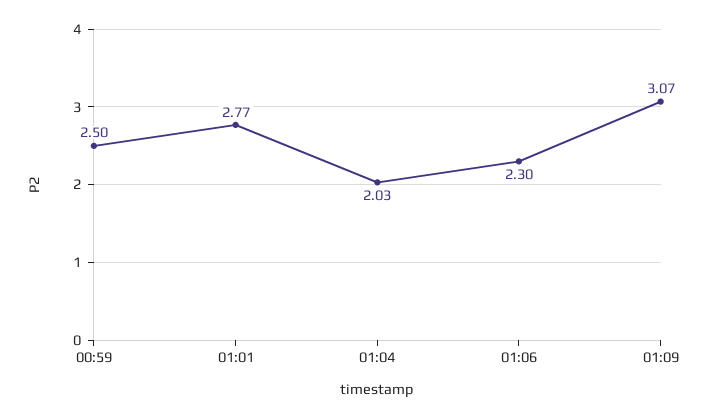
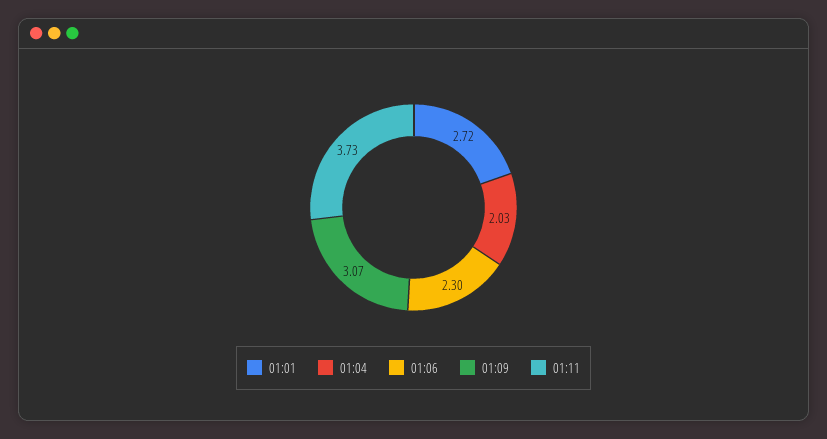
00:59: 2.5 -> none
01:01: 2.77 -> 2.72
01:11: none -> 3.73

